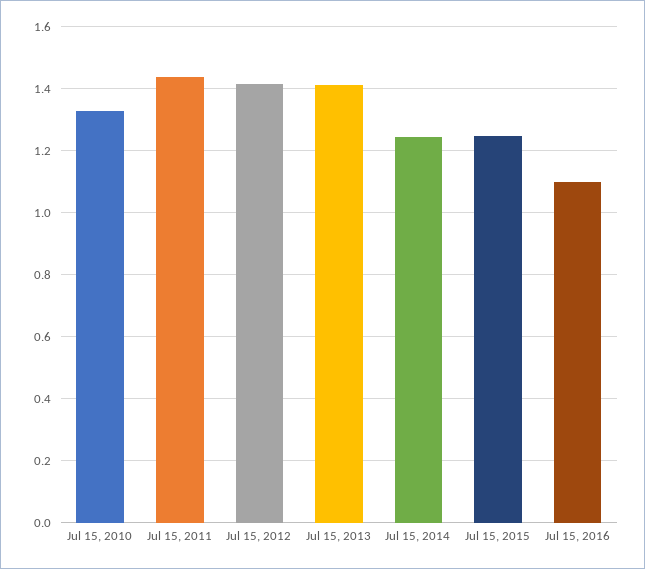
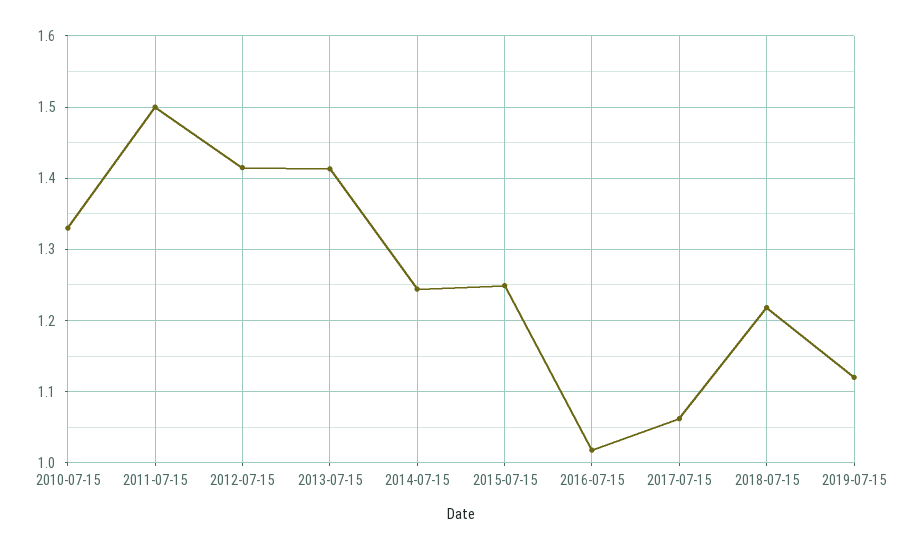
Jul 15, 2011: 1.44 -> 1.5
Jul 15, 2016: 1.1 -> 1.02
2017-07-15: none -> 1.06
2018-07-15: none -> 1.22
2019-07-15: none -> 1.12

